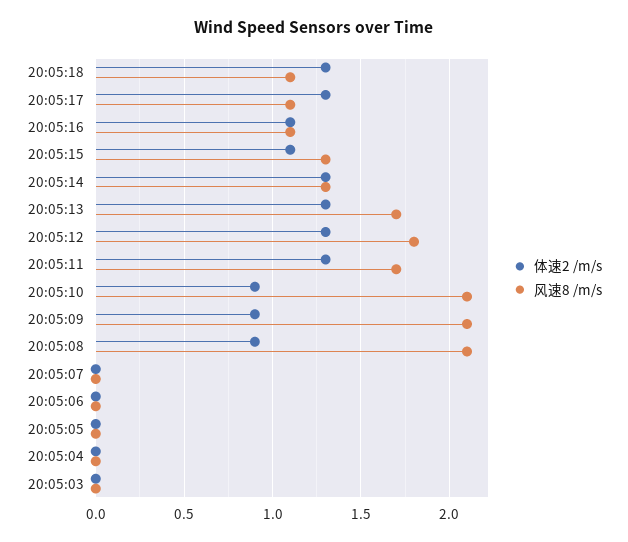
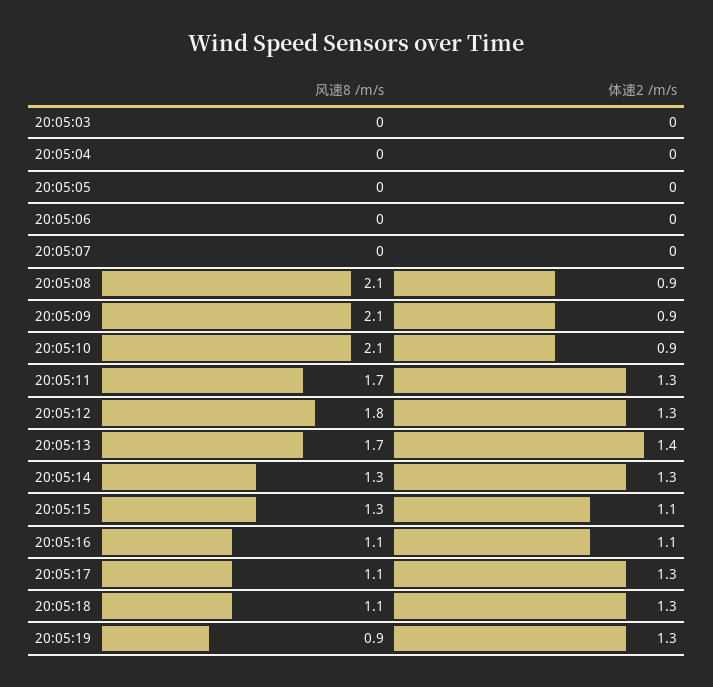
体速2 /m/s, 20:05:13: 1.3 -> 1.4
风速8 /m/s, 20:05:19: none -> 0.9
体速2 /m/s, 20:05:19: none -> 1.3

